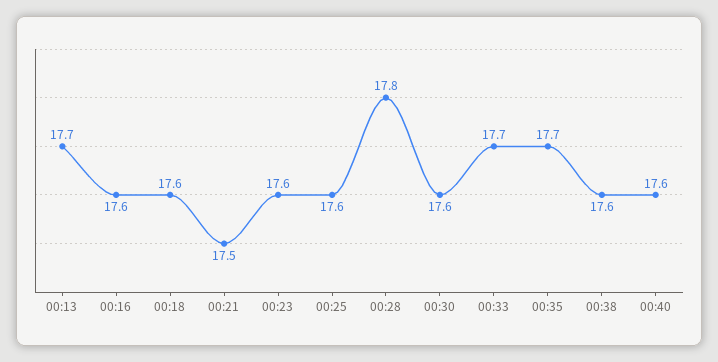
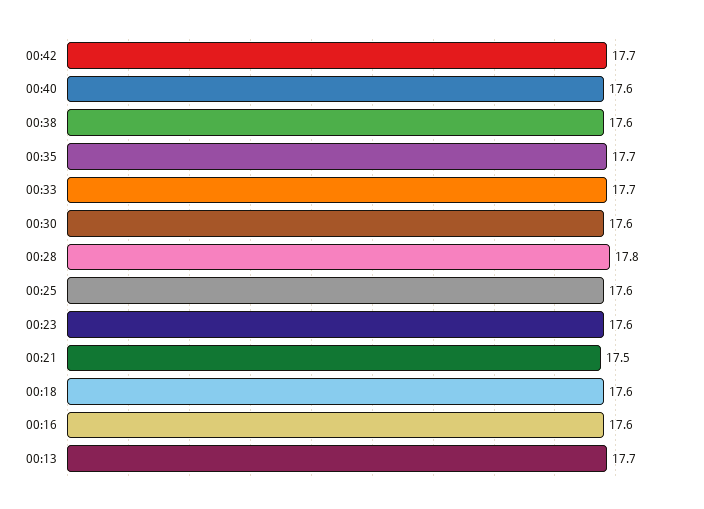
00:42: none -> 17.7

